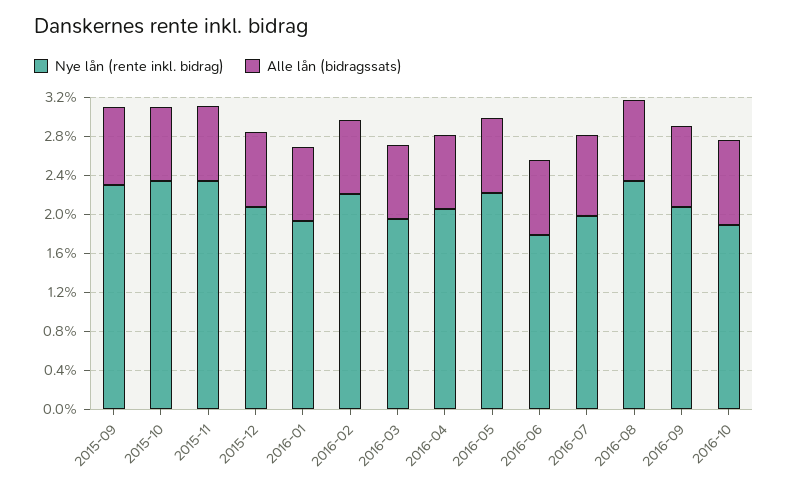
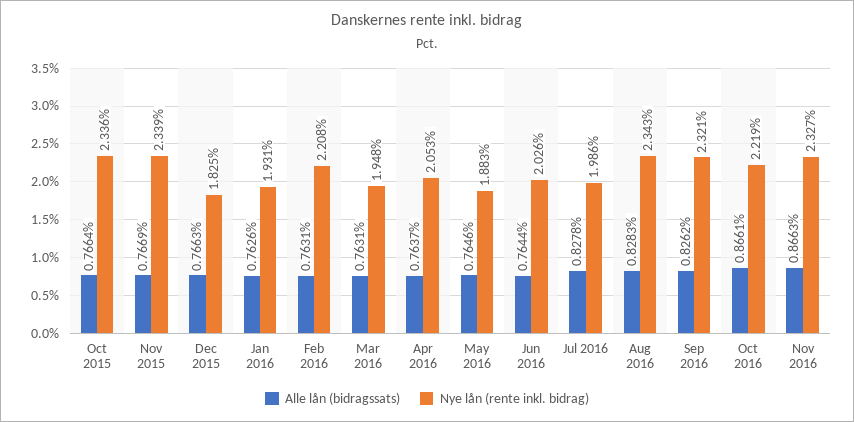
Nye lån (rente inkl. bidrag), 2015-09: 2.3 -> none
Alle lån (bidragssats), 2015-09: 0.8 -> none
Nye lån (rente inkl. bidrag), 2015-12: 2.1 -> 1.825
Nye lån (rente inkl. bidrag), 2016-05: 2.2 -> 1.883
Nye lån (rente inkl. bidrag), 2016-06: 1.8 -> 2.026
Nye lån (rente inkl. bidrag), 2016-09: 2.1 -> 2.321
Nye lån (rente inkl. bidrag), 2016-10: 1.9 -> 2.219
Alle lån (bidragssats), Nov 2016: none -> 0.8663
Nye lån (rente inkl. bidrag), Nov 2016: none -> 2.327

